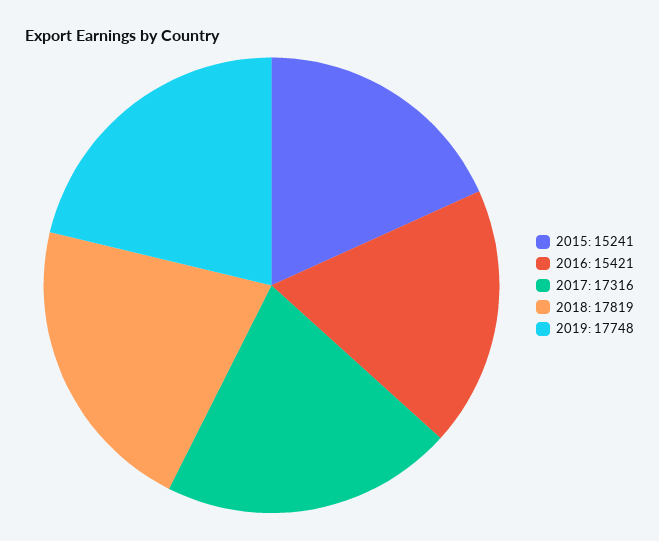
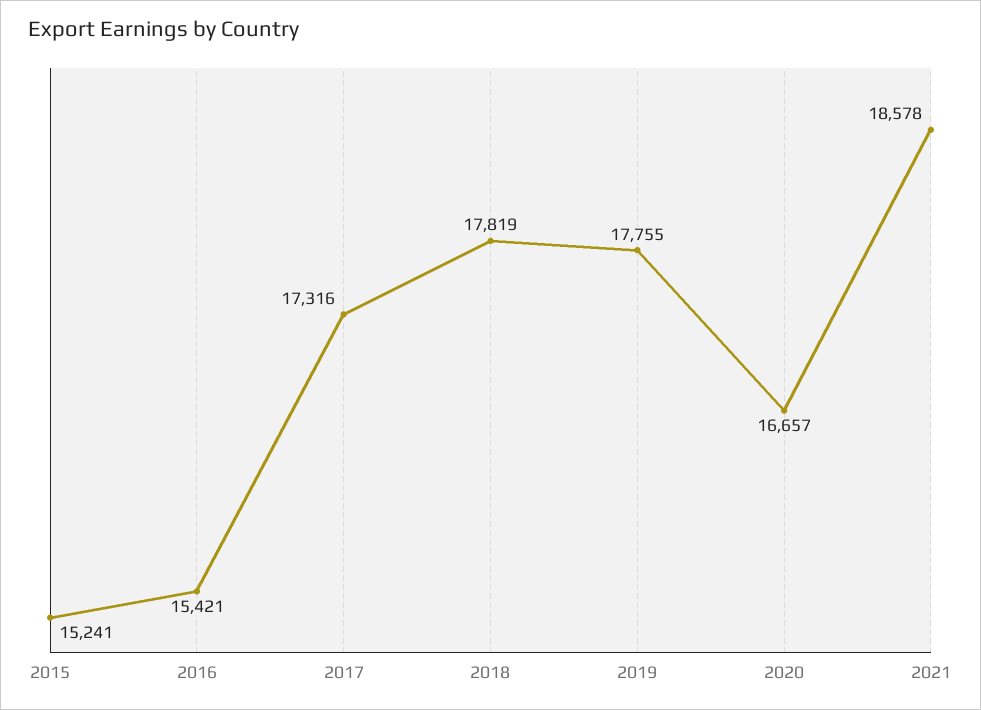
2019: 17748 -> 17755
2020: none -> 16657
2021: none -> 18578

